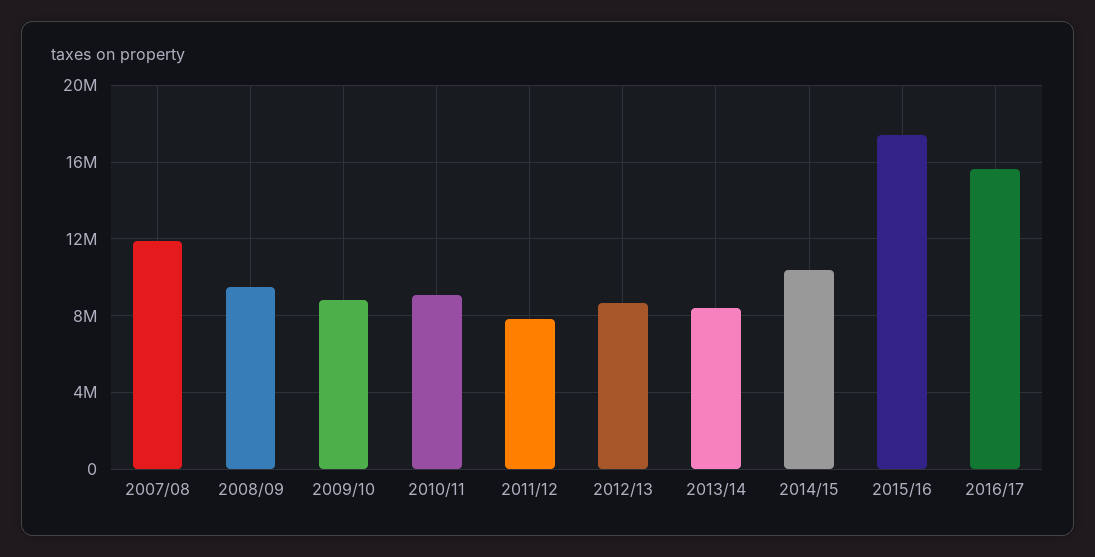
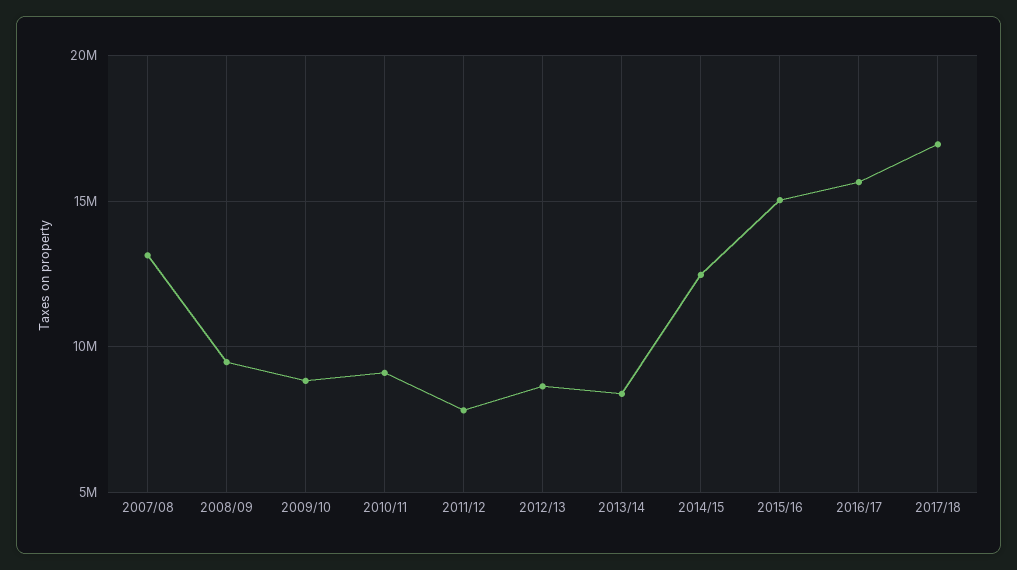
2007/08: 12000000 -> 13000000
2014/15: 10500000 -> 12500000
2015/16: 17500000 -> 15000000
2017/18: none -> 17000000

